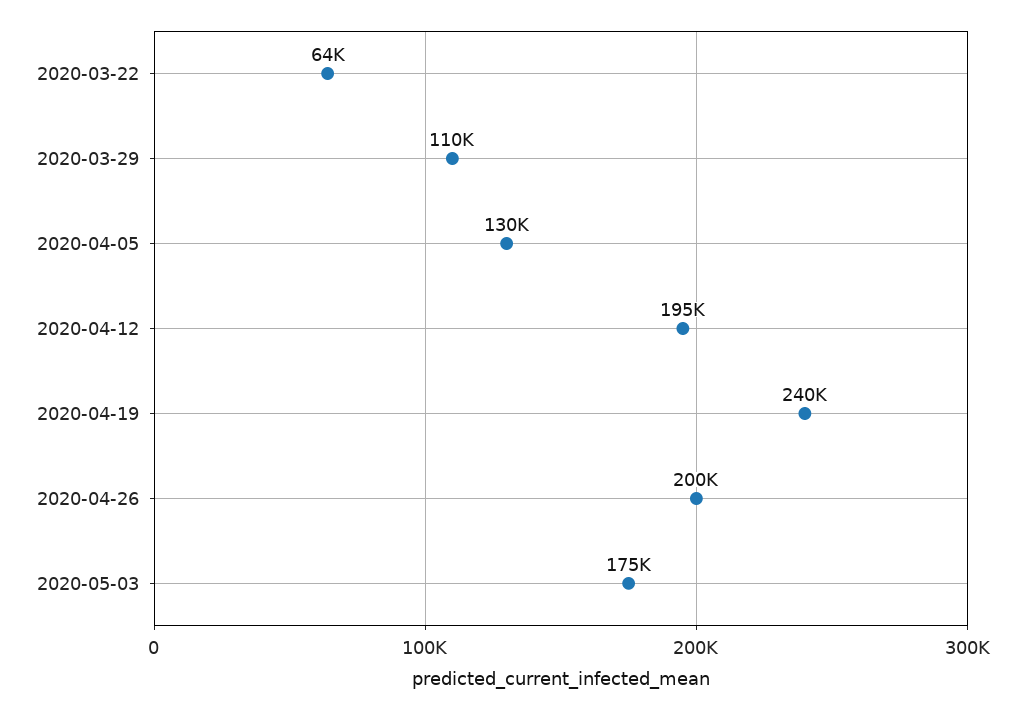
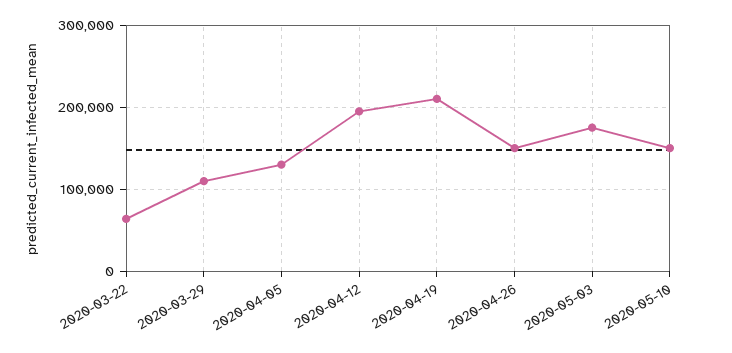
2020-04-19: 240000 -> 210000
2020-04-26: 200000 -> 150000
2020-05-10: none -> 150000

